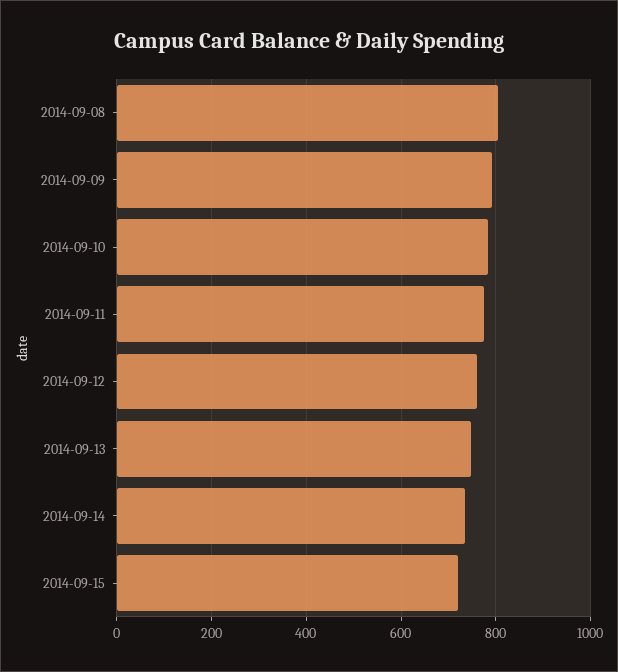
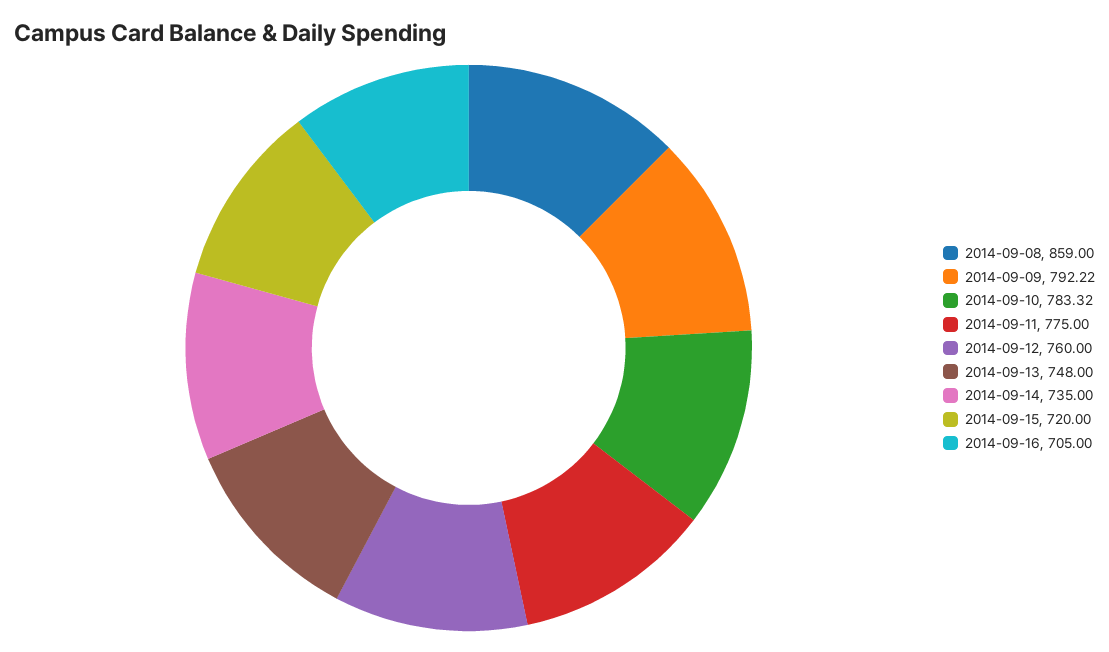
2014-09-08: 800 -> 859
2014-09-16: none -> 705

